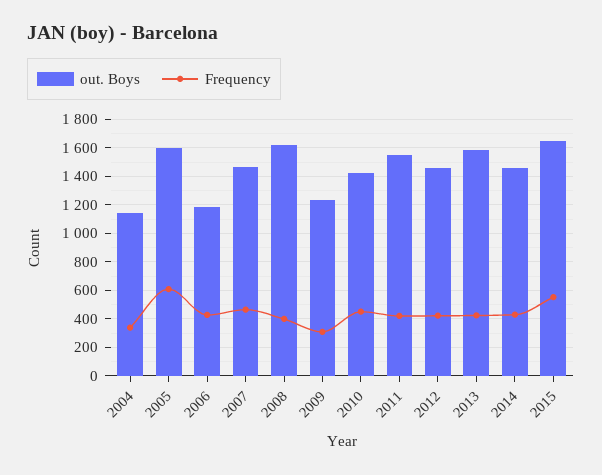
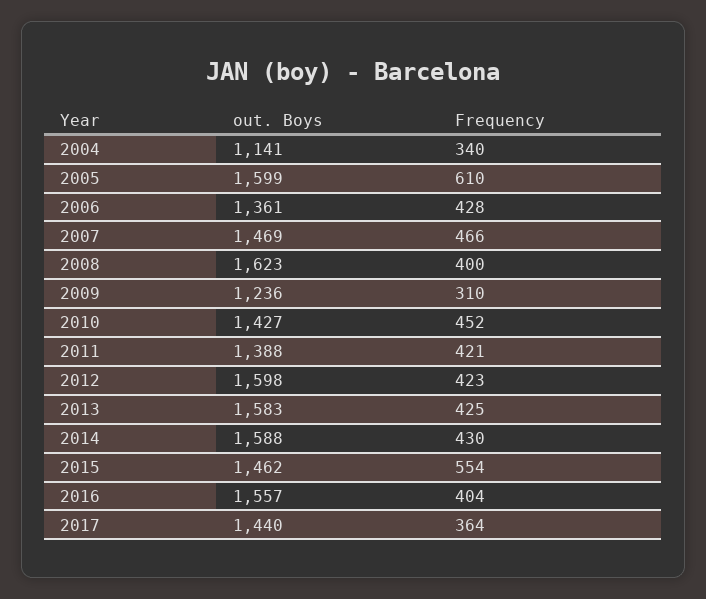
out. Boys, 2006: 1200 -> 1361
out. Boys, 2011: 1550 -> 1388
out. Boys, 2012: 1450 -> 1598
out. Boys, 2014: 1450 -> 1588
out. Boys, 2015: 1650 -> 1462
out. Boys, 2016: none -> 1557
Frequency, 2016: none -> 404
out. Boys, 2017: none -> 1440
Frequency, 2017: none -> 364

